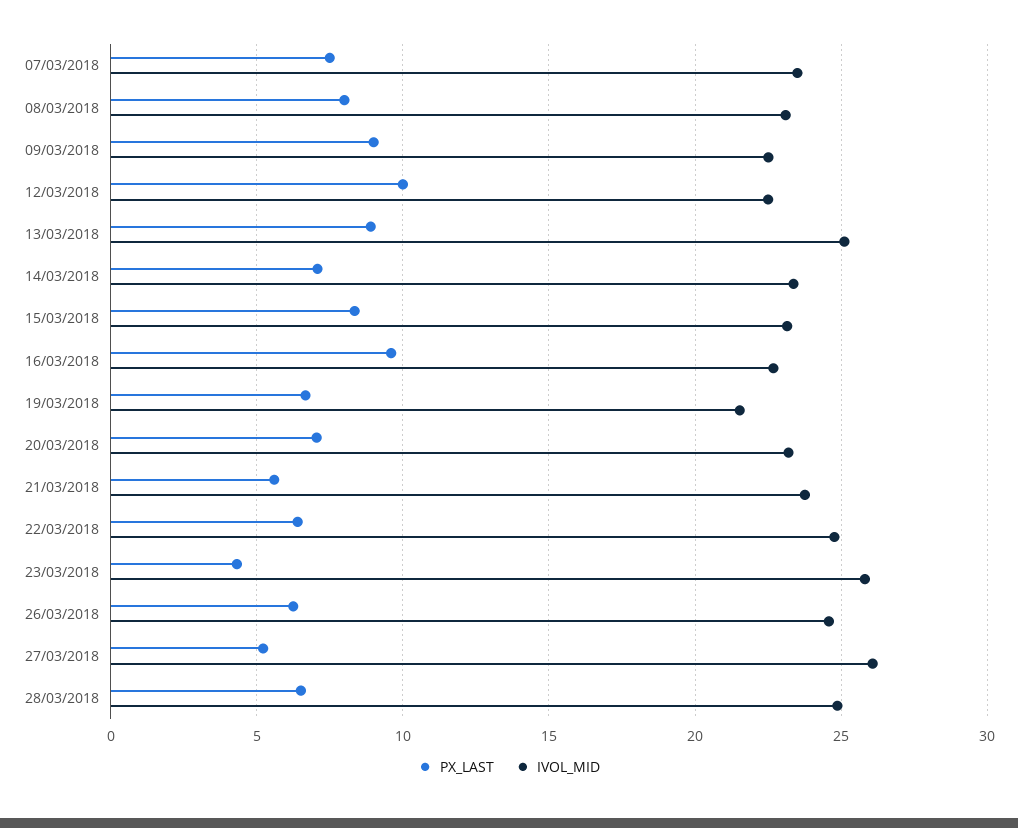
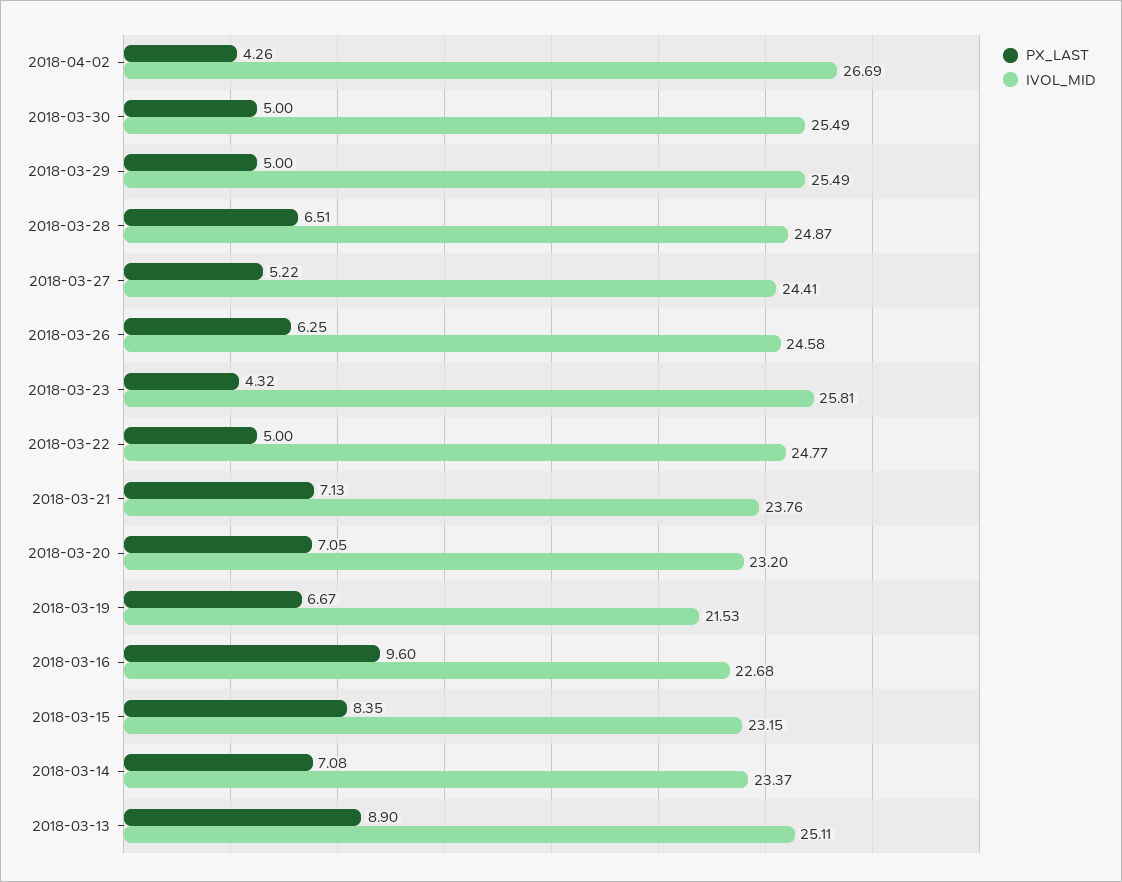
PX_LAST, 07/03/2018: 7.5 -> none
IVOL_MID, 07/03/2018: 23.5 -> none
PX_LAST, 08/03/2018: 8 -> none
IVOL_MID, 08/03/2018: 23 -> none
PX_LAST, 09/03/2018: 9 -> none
IVOL_MID, 09/03/2018: 22.5 -> none
PX_LAST, 12/03/2018: 10 -> none
IVOL_MID, 12/03/2018: 22.5 -> none
PX_LAST, 21/03/2018: 5.5 -> 7.13
PX_LAST, 22/03/2018: 6.5 -> 5
IVOL_MID, 27/03/2018: 26 -> 24.41
PX_LAST, 2018-04-02: none -> 4.26
IVOL_MID, 2018-04-02: none -> 26.69
PX_LAST, 2018-03-30: none -> 5
IVOL_MID, 2018-03-30: none -> 25.49
PX_LAST, 2018-03-29: none -> 5
IVOL_MID, 2018-03-29: none -> 25.49

